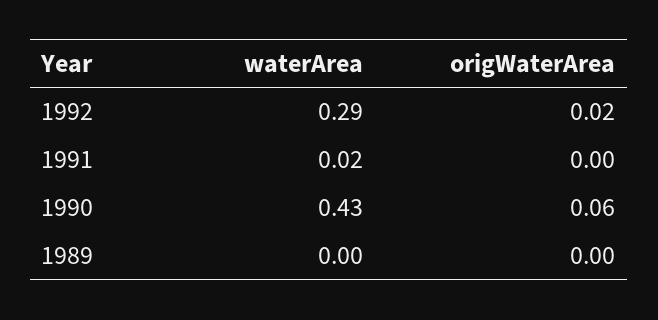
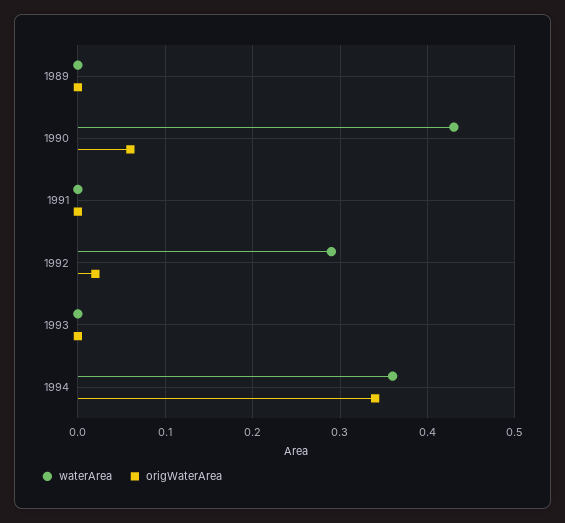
waterArea, 1991: 0.02 -> 0
waterArea, 1993: none -> 0
origWaterArea, 1993: none -> 0
waterArea, 1994: none -> 0.36
origWaterArea, 1994: none -> 0.34

